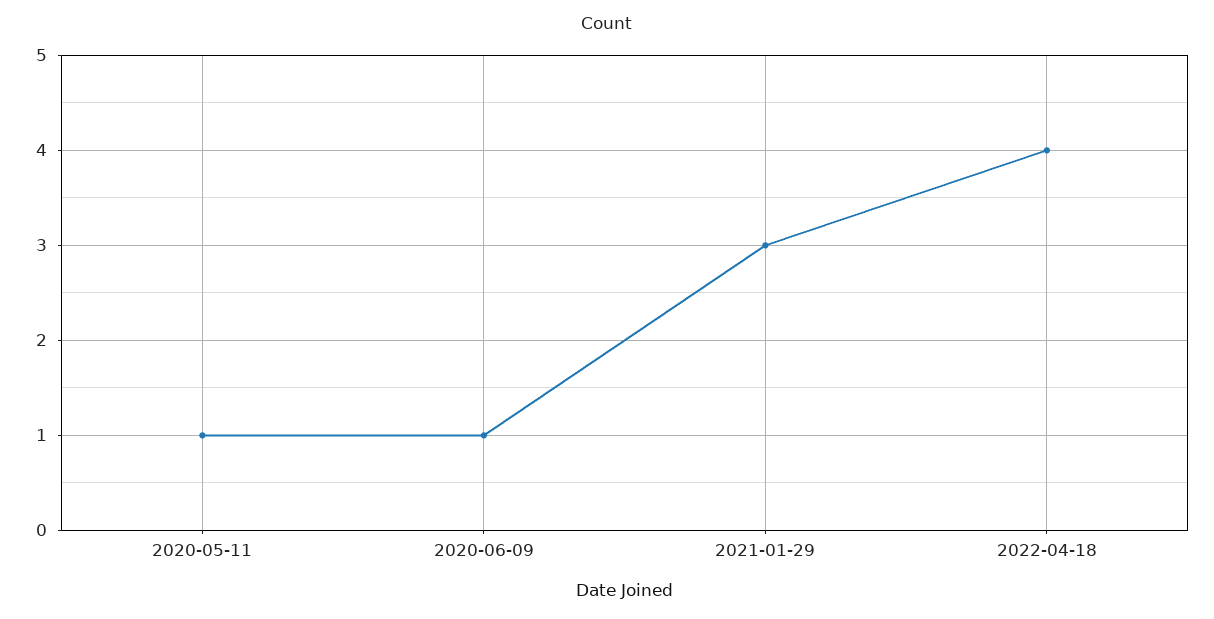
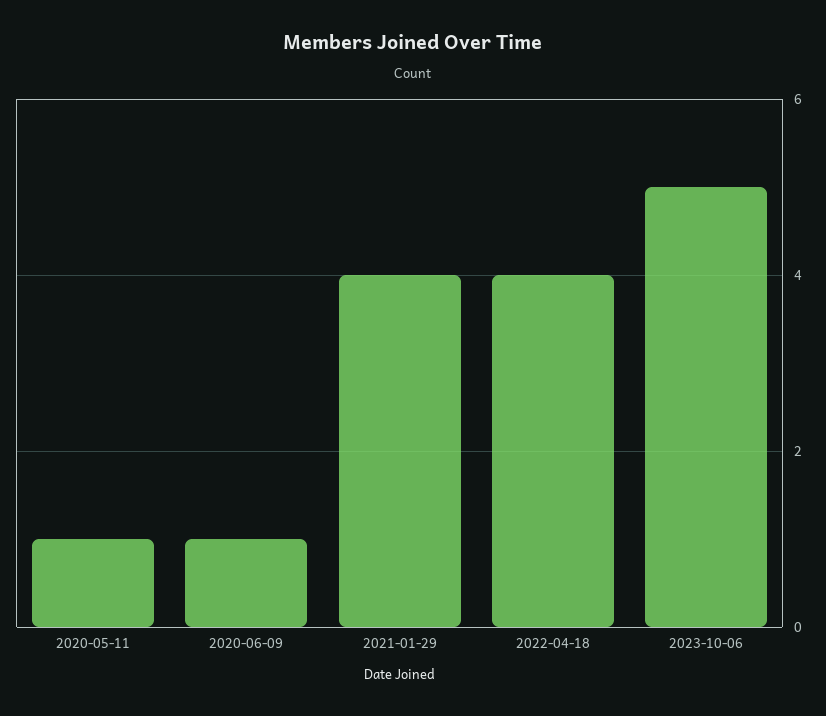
2021-01-29: 3 -> 4
2023-10-06: none -> 5

